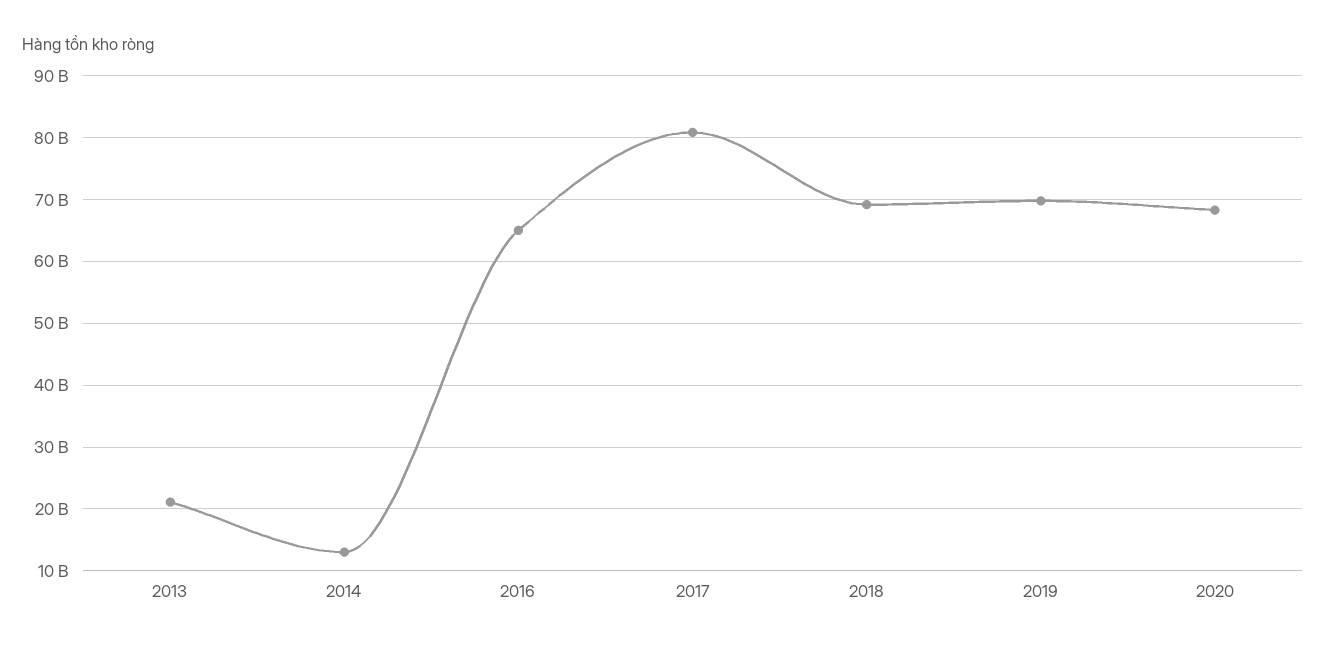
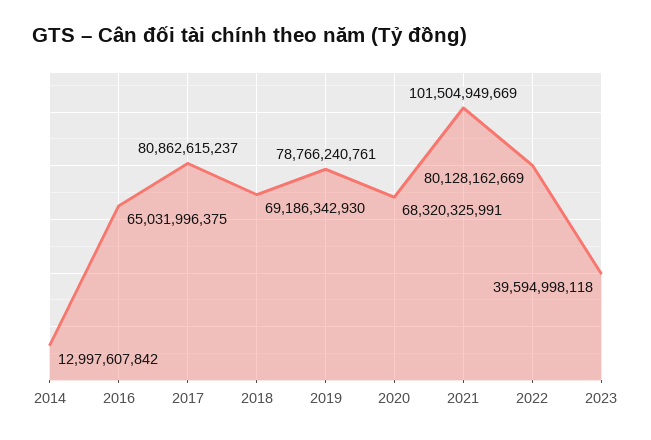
2013: 21000000000 -> none
2019: 70000000000 -> 78766240761
2021: none -> 101504949669
2022: none -> 80128162669
2023: none -> 39594998118

